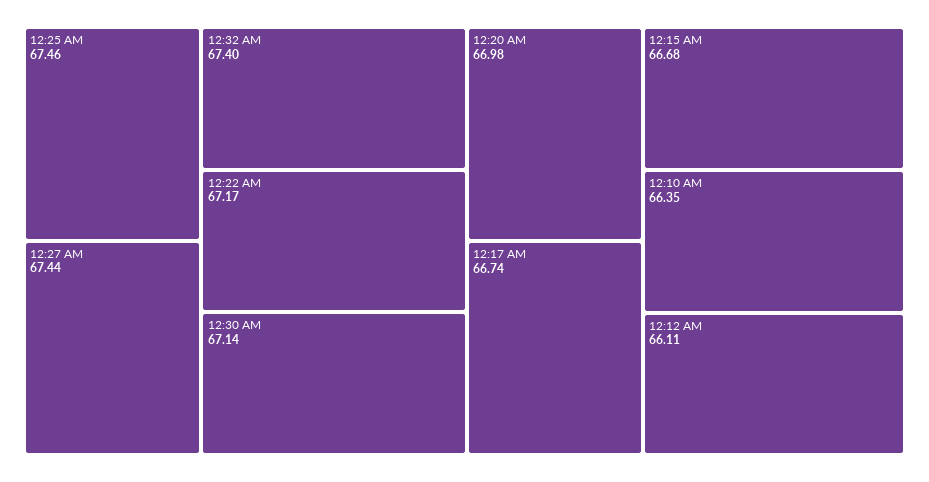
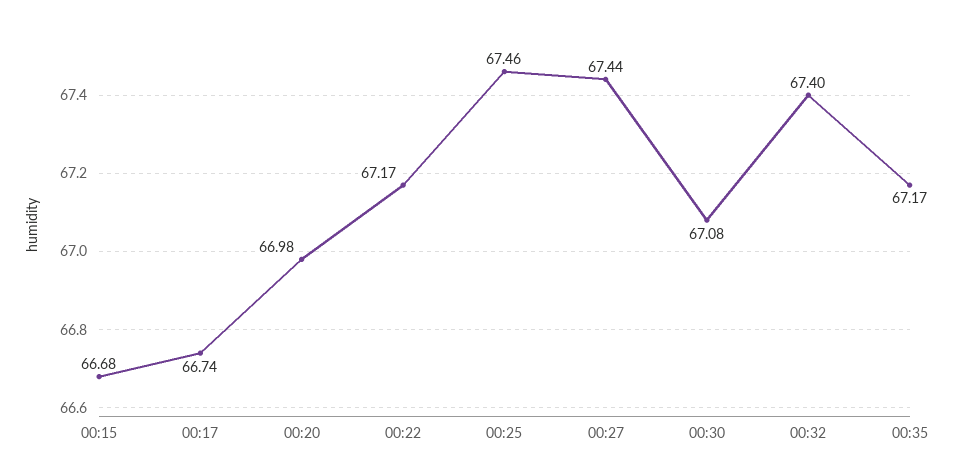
12:30 AM: 67.14 -> 67.08
12:10 AM: 66.35 -> none
12:12 AM: 66.11 -> none
00:35: none -> 67.17

